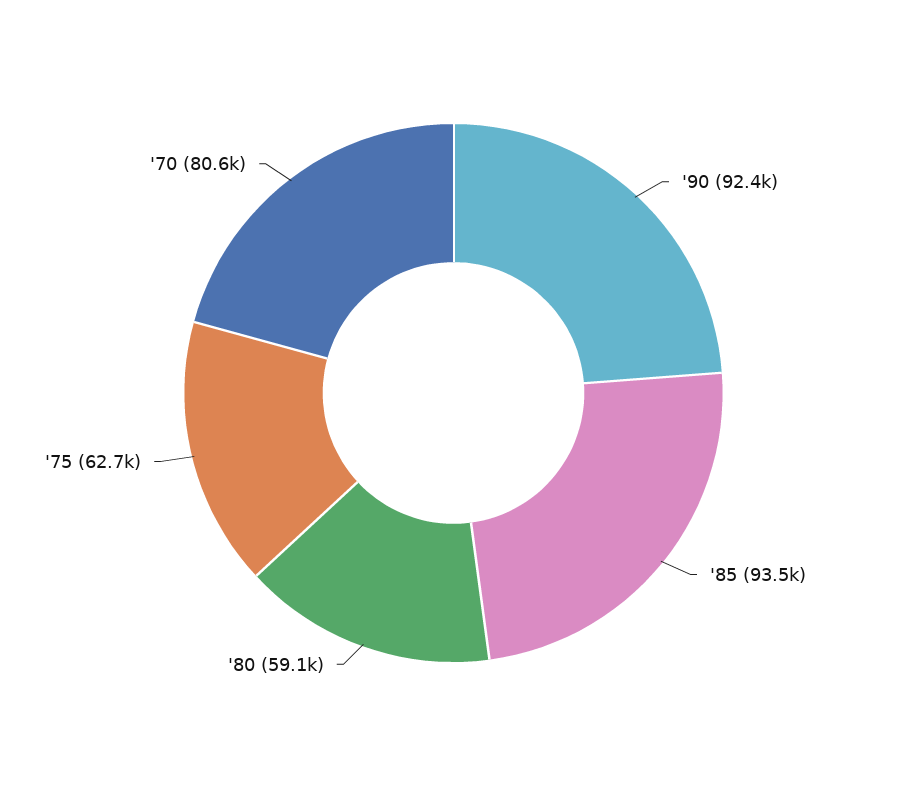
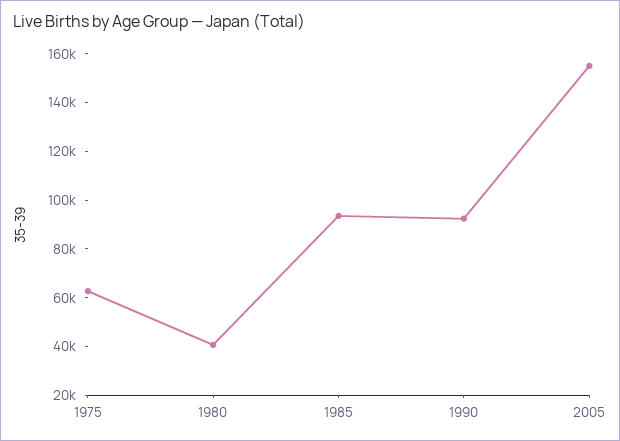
'80: 59100 -> 40000
'70: 80600 -> none
2005: none -> 155000

